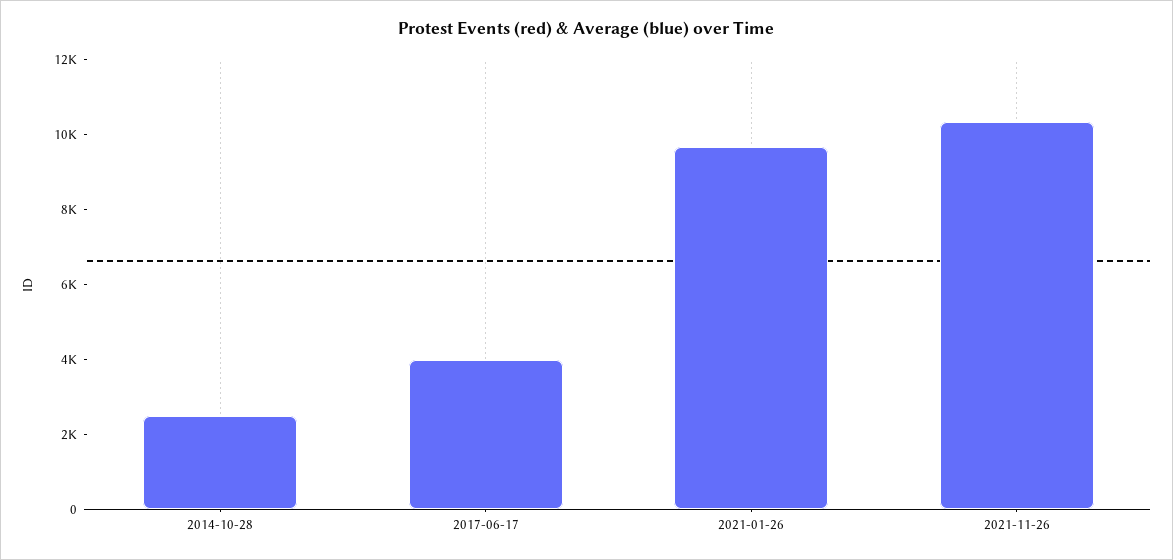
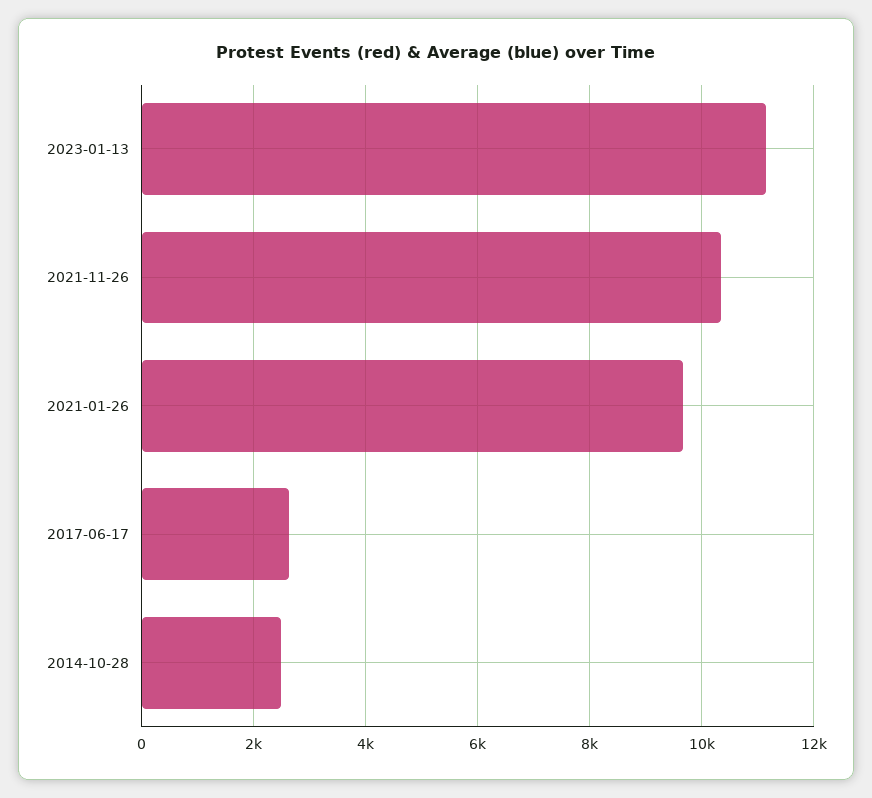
2017-06-17: 4000 -> 2600
2023-01-13: none -> 11200

